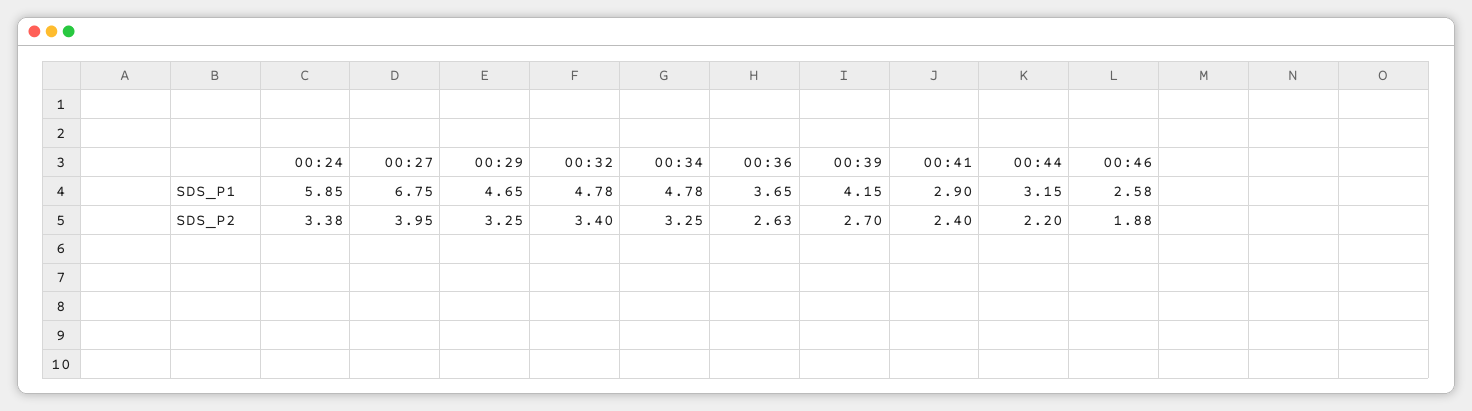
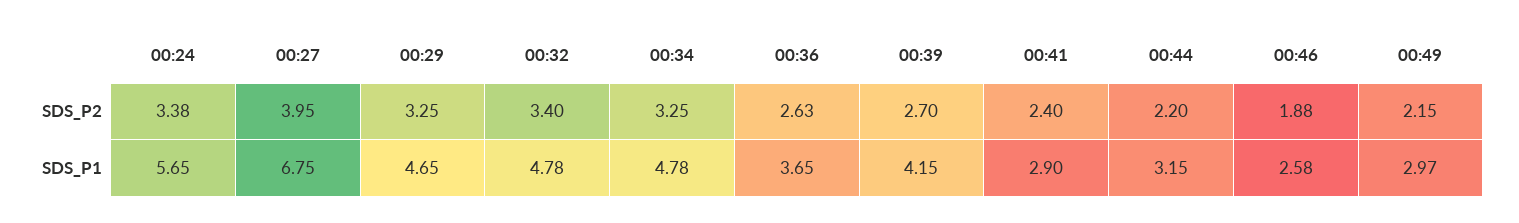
00:24, SDS_P1: 5.85 -> 5.65
00:49, SDS_P2: none -> 2.15
00:49, SDS_P1: none -> 2.97

